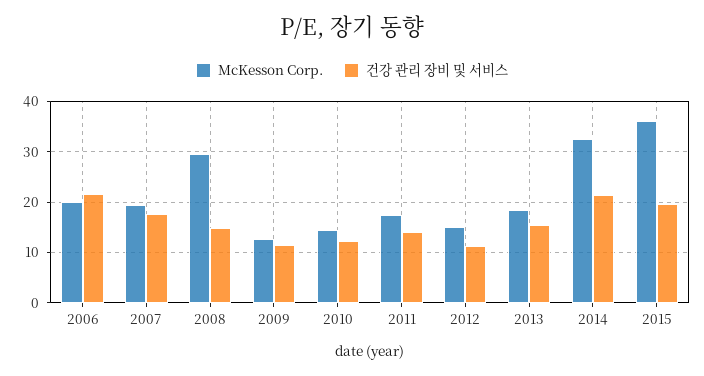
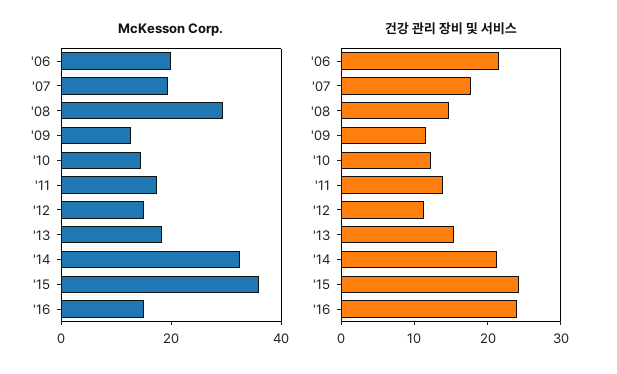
건강 관리 장비 및 서비스, 2015: 20 -> 24
McKesson Corp., '16: none -> 15
건강 관리 장비 및 서비스, '16: none -> 24

